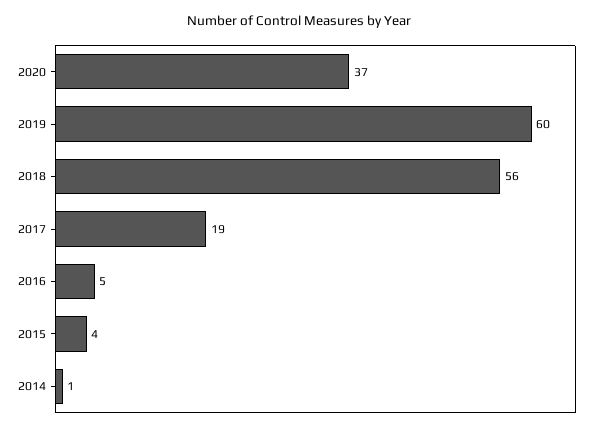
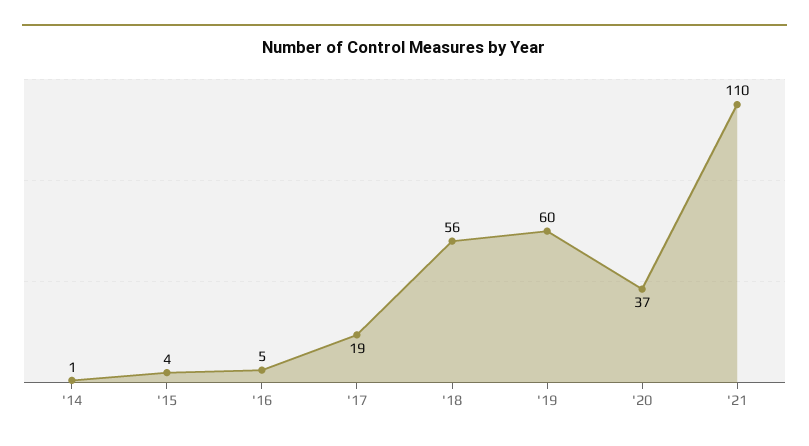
'21: none -> 110

